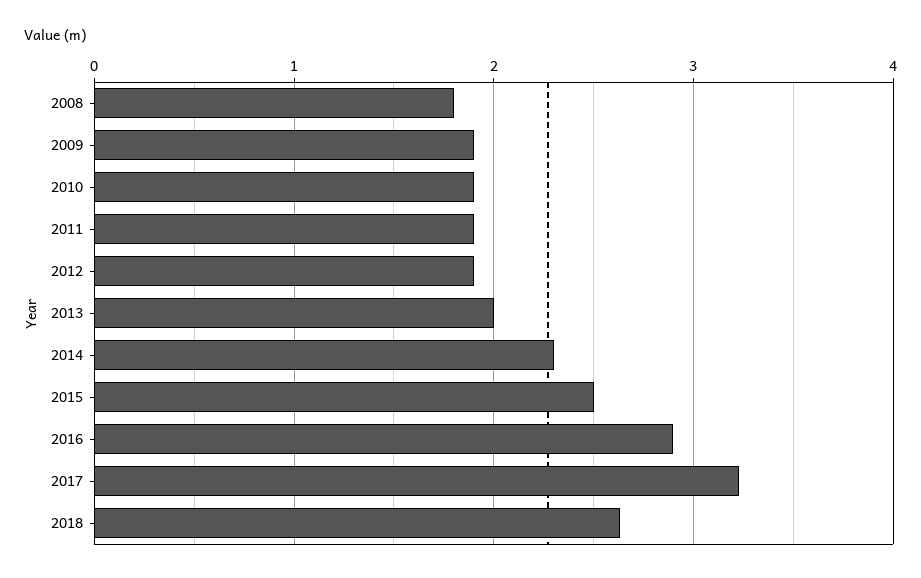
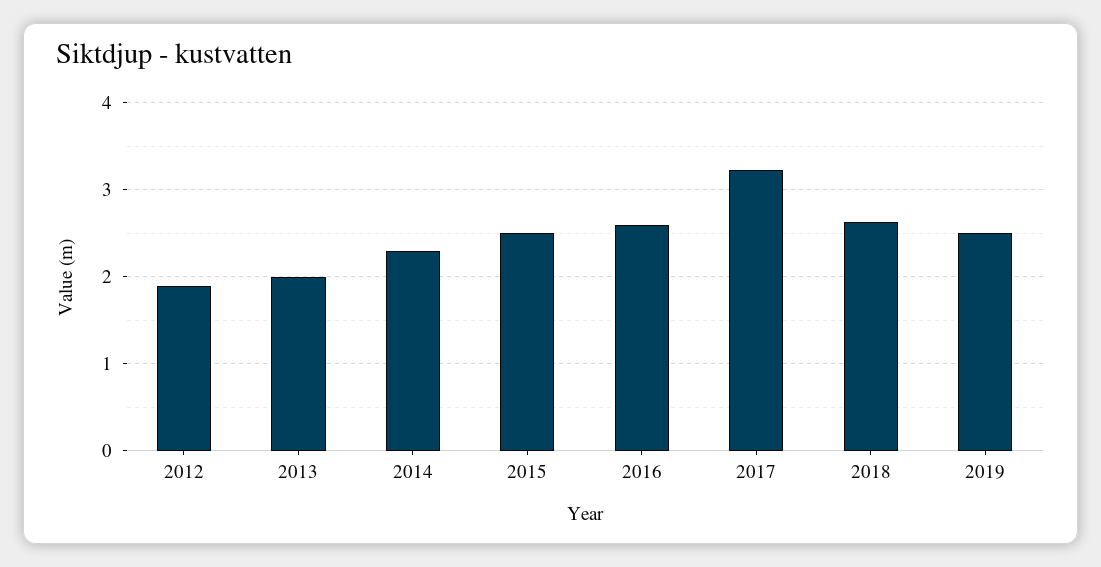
2008: 1.8 -> none
2009: 1.9 -> none
2010: 1.9 -> none
2011: 1.9 -> none
2016: 2.9 -> 2.6
2019: none -> 2.5

